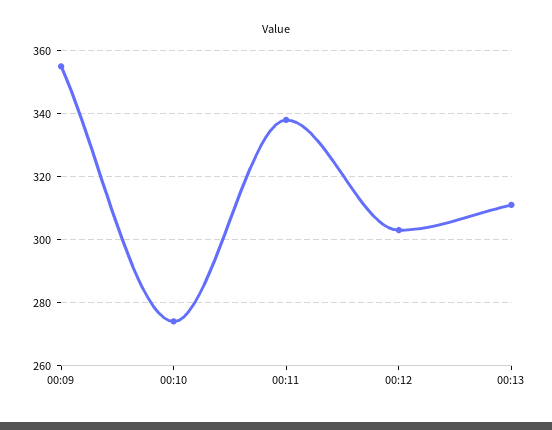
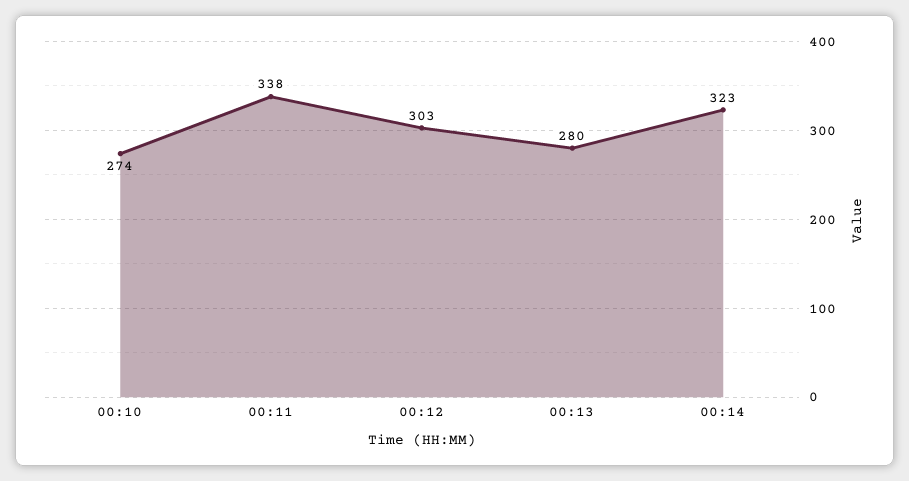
00:09: 355 -> none
00:13: 310 -> 280
00:14: none -> 323

